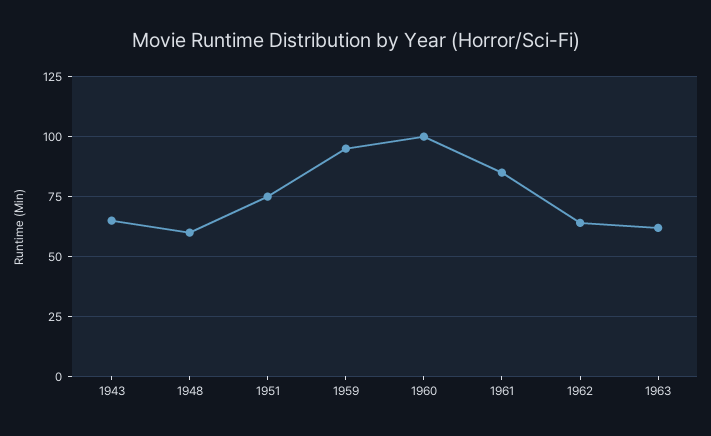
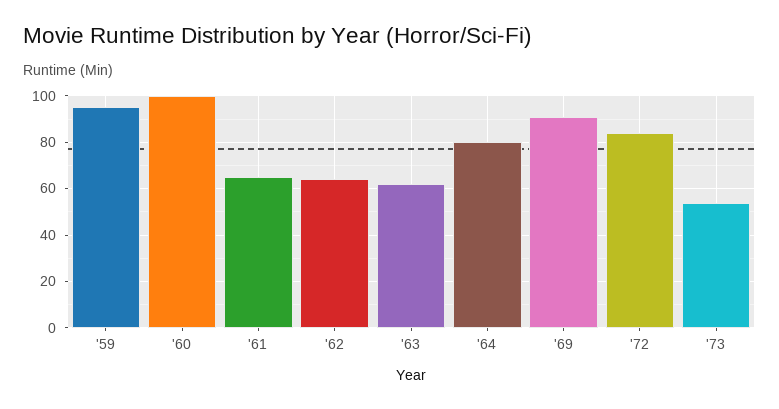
1943: 65 -> none
1948: 60 -> none
1951: 75 -> none
1961: 85 -> 65
'64: none -> 80
'69: none -> 90
'72: none -> 85
'73: none -> 55

